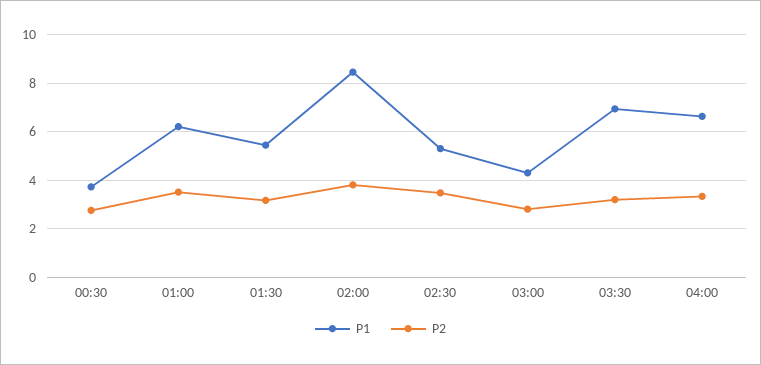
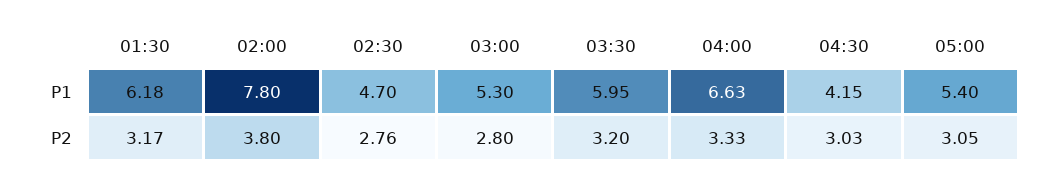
P1, 00:30: 3.75 -> none
P2, 00:30: 2.75 -> none
P1, 01:00: 6.25 -> none
P2, 01:00: 3.5 -> none
P1, 01:30: 5.5 -> 6.18
P1, 02:00: 8.5 -> 7.8
P1, 02:30: 5.25 -> 4.7
P2, 02:30: 3.5 -> 2.76
P1, 03:00: 4.25 -> 5.3
P1, 03:30: 7 -> 5.95
P1, 04:30: none -> 4.15
P1, 05:00: none -> 5.4
P2, 04:30: none -> 3.03
P2, 05:00: none -> 3.05

